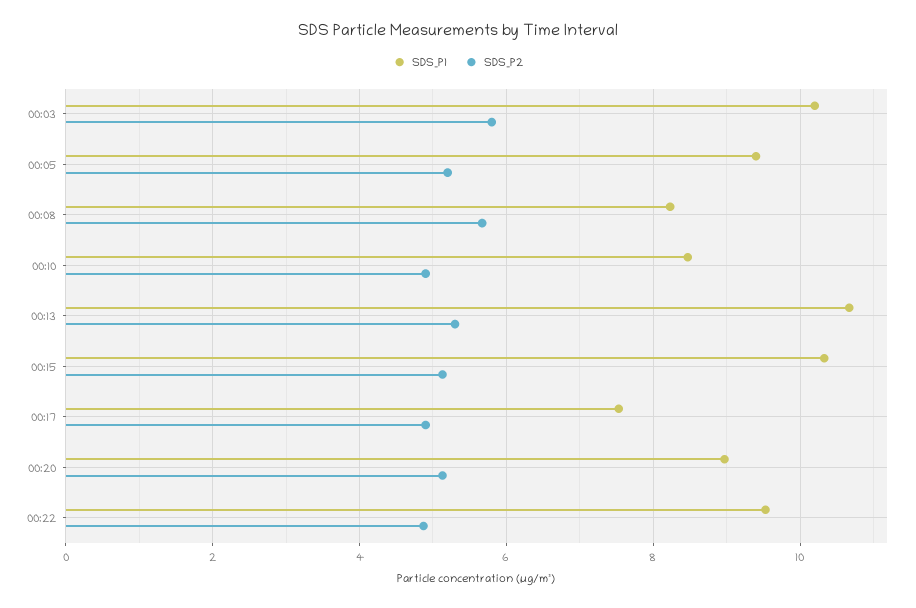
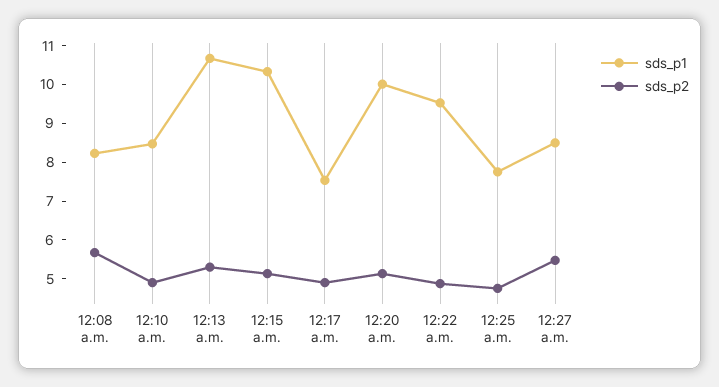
SDS_P1, 00:03: 10.2 -> none
SDS_P2, 00:03: 5.8 -> none
SDS_P1, 00:05: 9.4 -> none
SDS_P2, 00:05: 5.2 -> none
SDS_P1, 00:20: 9 -> 10
SDS_P1, 12:25 a.m.: none -> 7.75
SDS_P2, 12:25 a.m.: none -> 4.75
SDS_P1, 12:27 a.m.: none -> 8.5
SDS_P2, 12:27 a.m.: none -> 5.5

